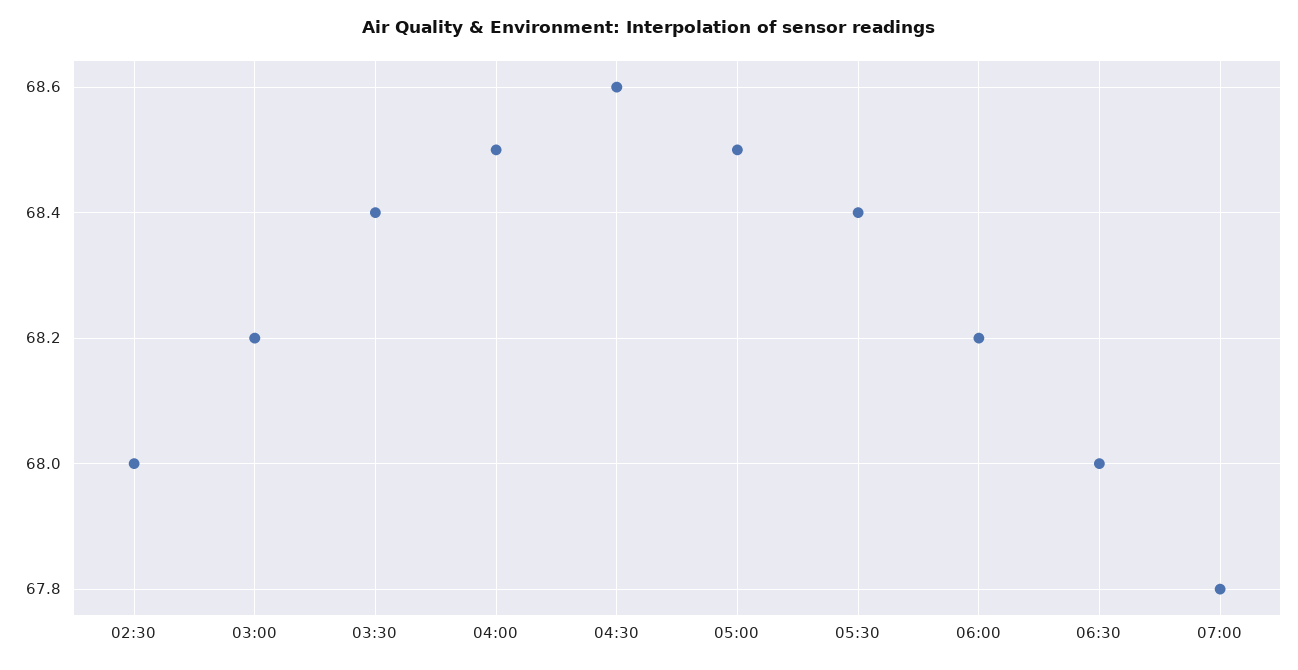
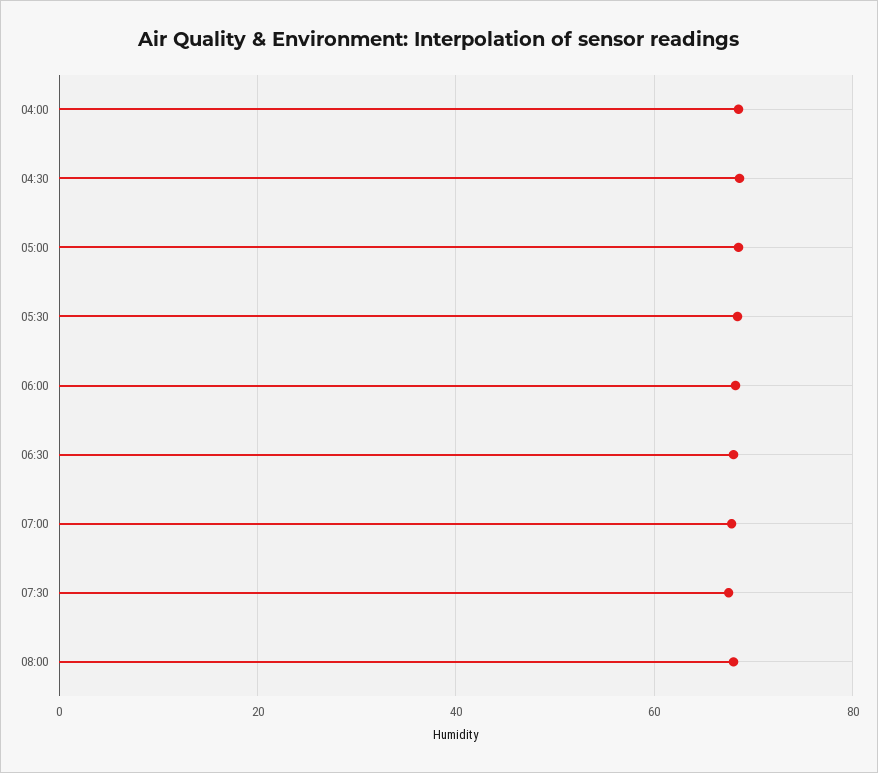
02:30: 68 -> none
03:00: 68.2 -> none
03:30: 68.4 -> none
07:30: none -> 68
08:00: none -> 68

